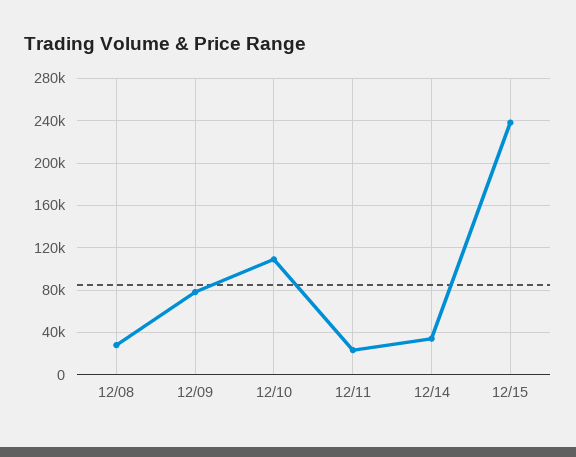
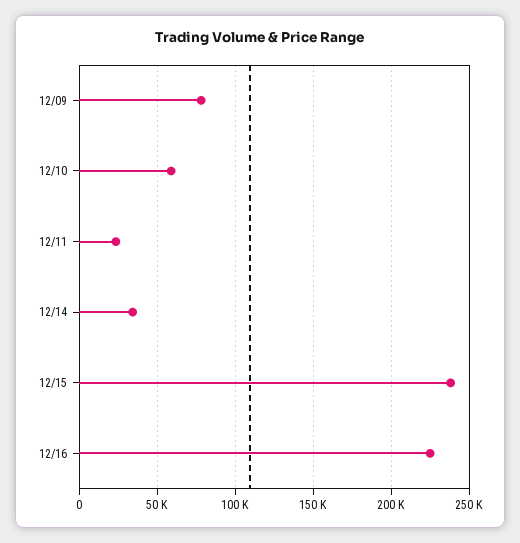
12/08: 30000 -> none
12/10: 110000 -> 60000
12/16: none -> 225000

